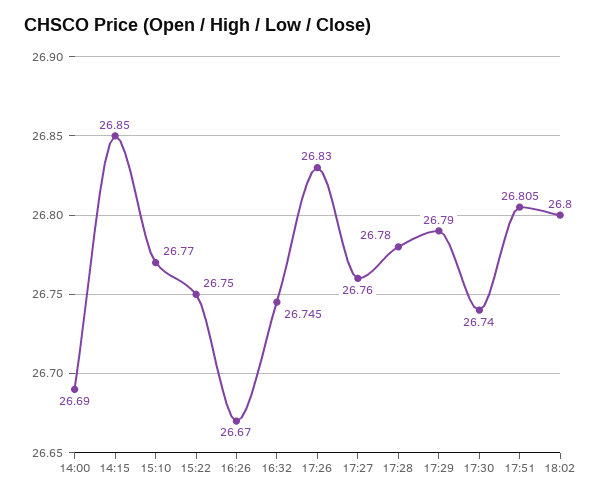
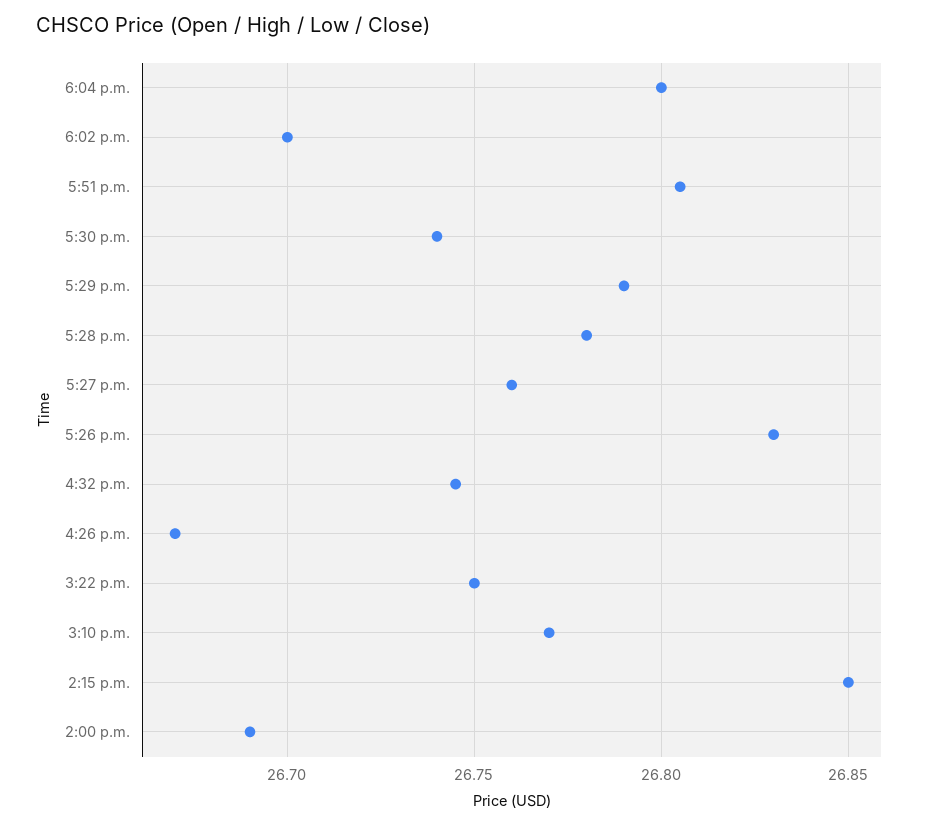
18:02: 26.8 -> 26.7
6:04 p.m.: none -> 26.8

